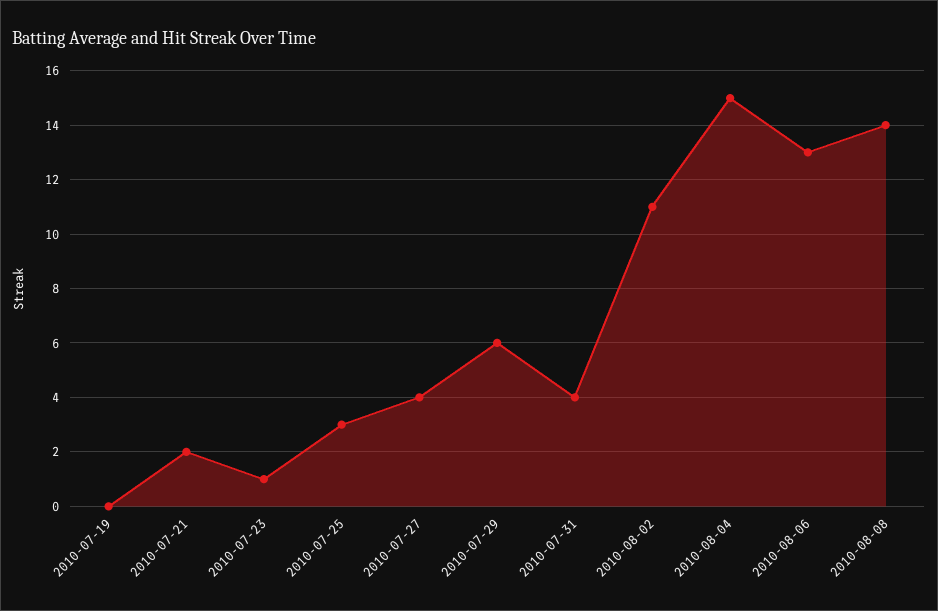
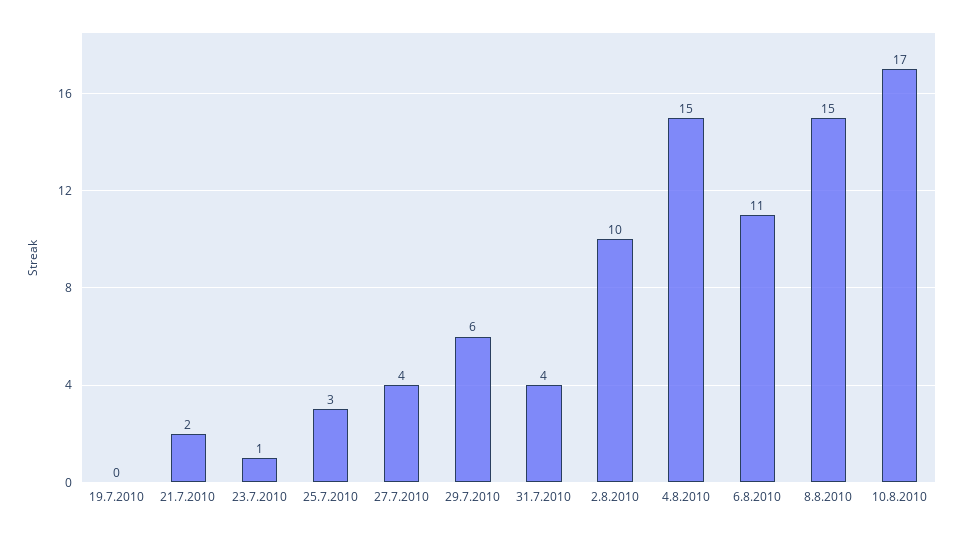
2010-08-02: 11 -> 10
2010-08-06: 13 -> 11
2010-08-08: 14 -> 15
10.8.2010: none -> 17

